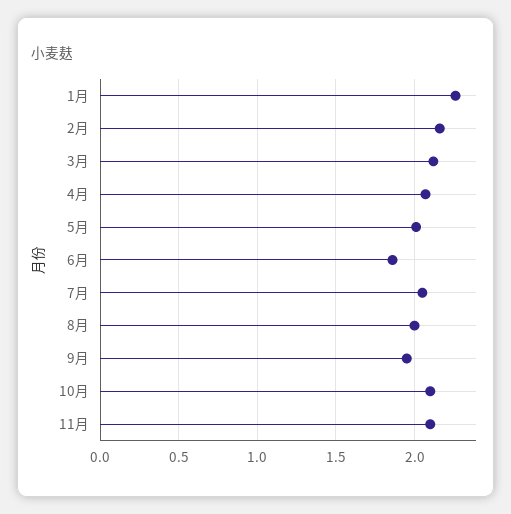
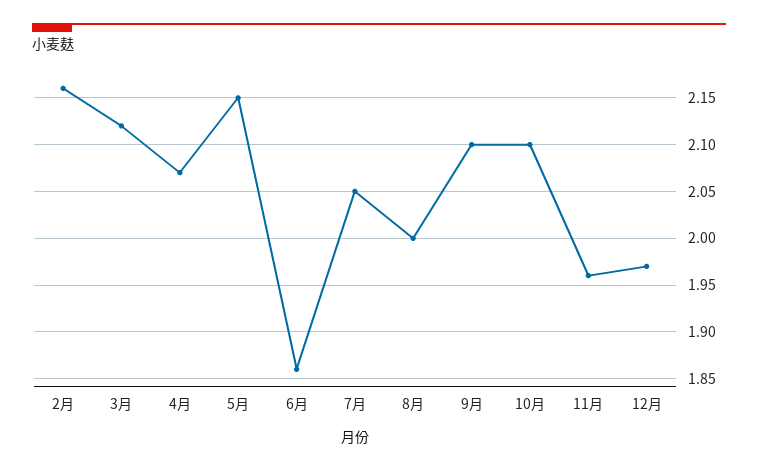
1月: 2.25 -> none
5月: 2 -> 2.15
9月: 1.95 -> 2.1
11月: 2.1 -> 1.96
12月: none -> 1.97

